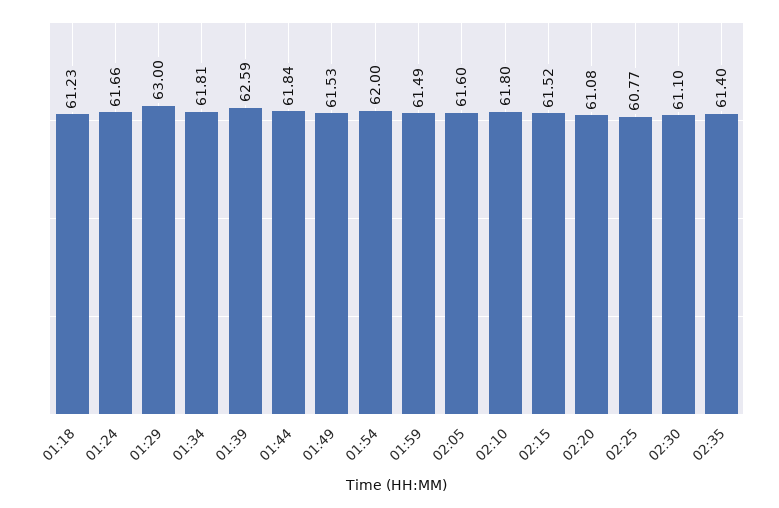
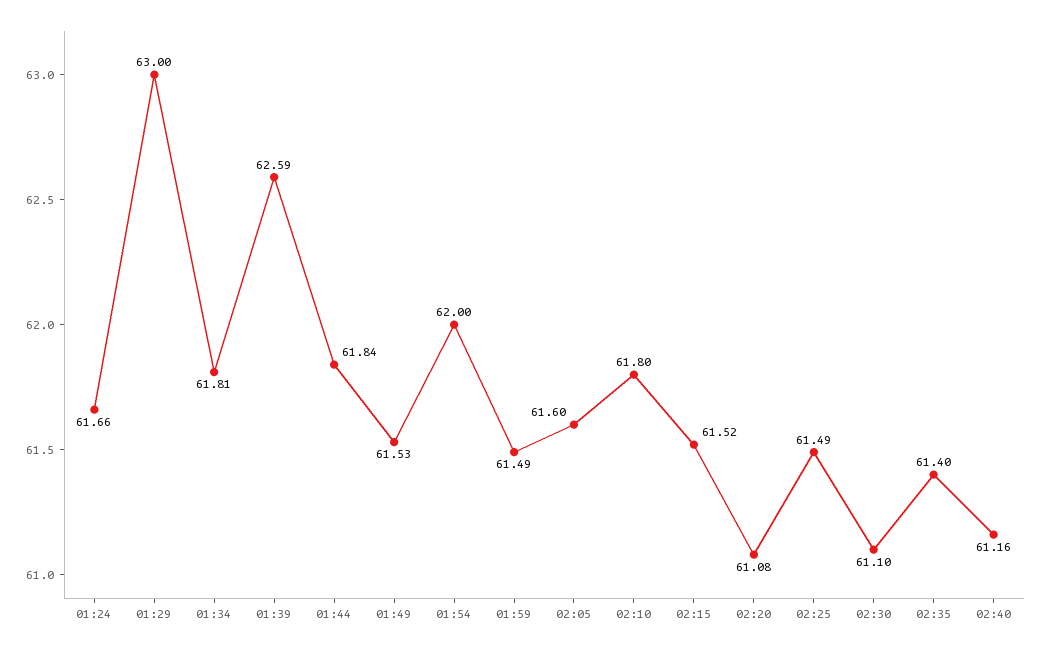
01:18: 61.23 -> none
02:25: 60.77 -> 61.49
02:40: none -> 61.16

